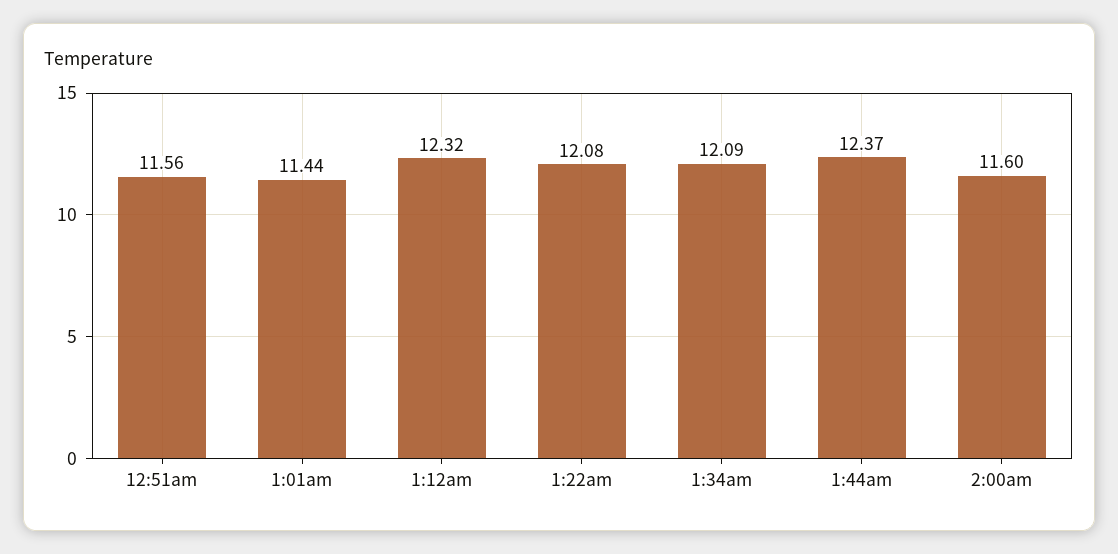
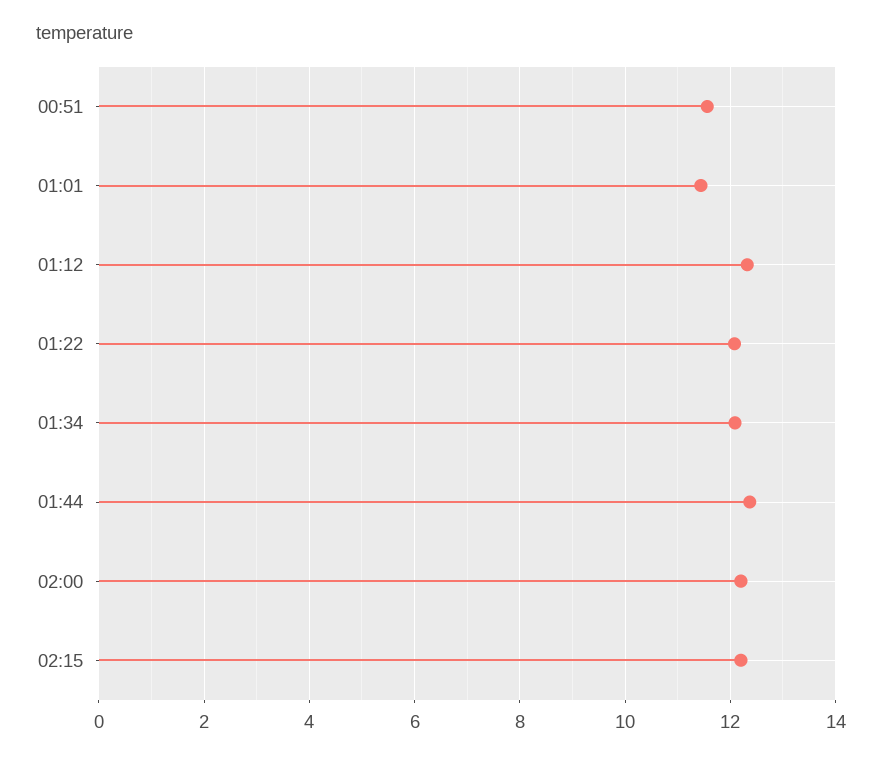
2:00am: 11.6 -> 12.2
02:15: none -> 12.2

